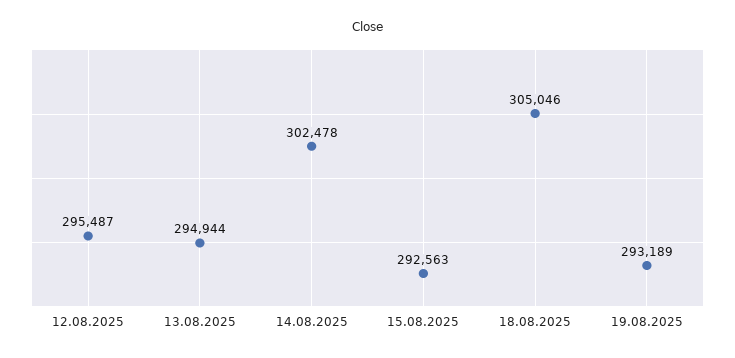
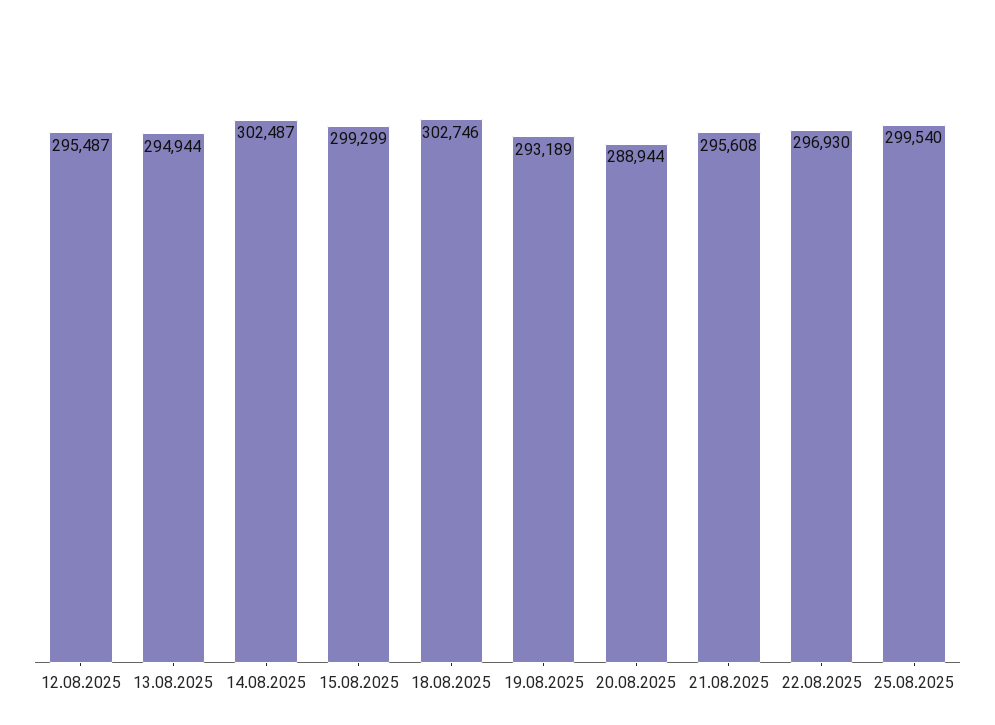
14.08.2025: 302478 -> 302487
15.08.2025: 292563 -> 299299
18.08.2025: 305046 -> 302746
20.08.2025: none -> 288944
21.08.2025: none -> 295608
22.08.2025: none -> 296930
25.08.2025: none -> 299540

